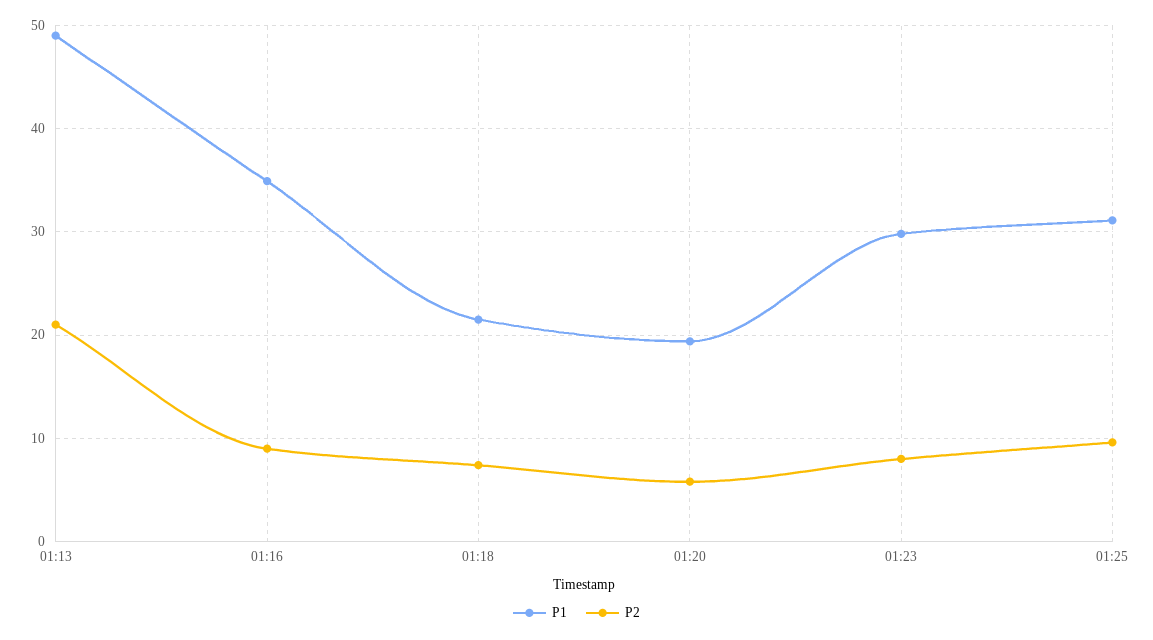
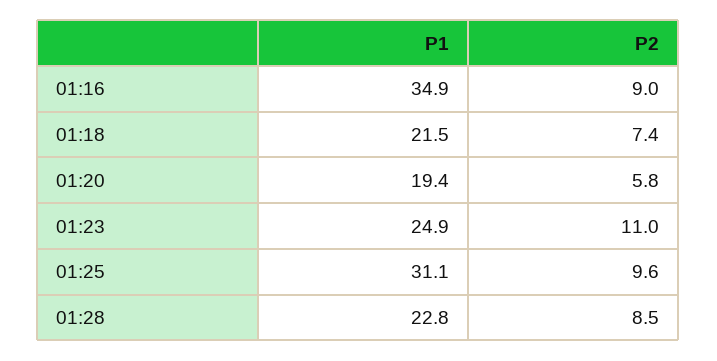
P1, 01:13: 49 -> none
P2, 01:13: 21 -> none
P1, 01:23: 30 -> 24.9
P2, 01:23: 8 -> 11
P1, 01:28: none -> 22.8
P2, 01:28: none -> 8.5

